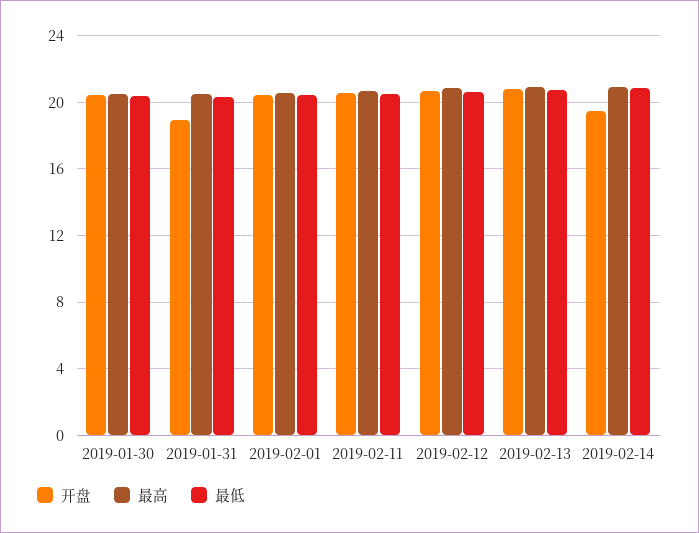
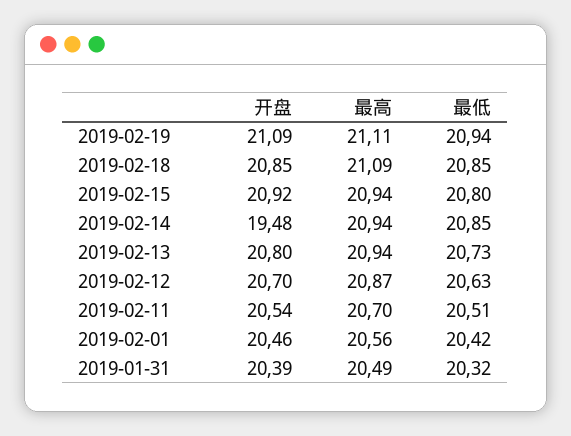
开盘, 2019-01-30: 20.5 -> none
最高, 2019-01-30: 20.5 -> none
最低, 2019-01-30: 20.5 -> none
开盘, 2019-01-31: 19 -> 20.39
开盘, 2019-02-19: none -> 21.09
最高, 2019-02-19: none -> 21.11
最低, 2019-02-19: none -> 20.94
开盘, 2019-02-18: none -> 20.85
最高, 2019-02-18: none -> 21.09
最低, 2019-02-18: none -> 20.85
开盘, 2019-02-15: none -> 20.92
最高, 2019-02-15: none -> 20.94
最低, 2019-02-15: none -> 20.8

